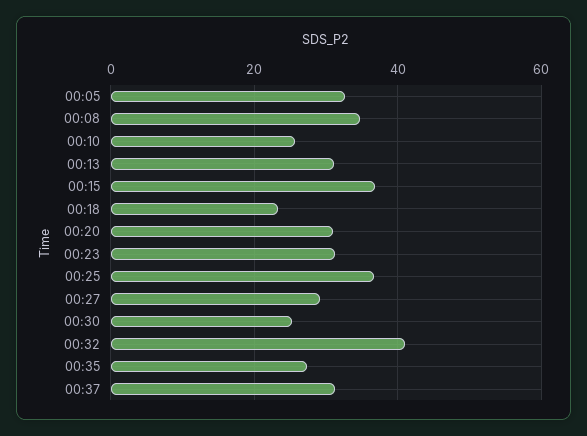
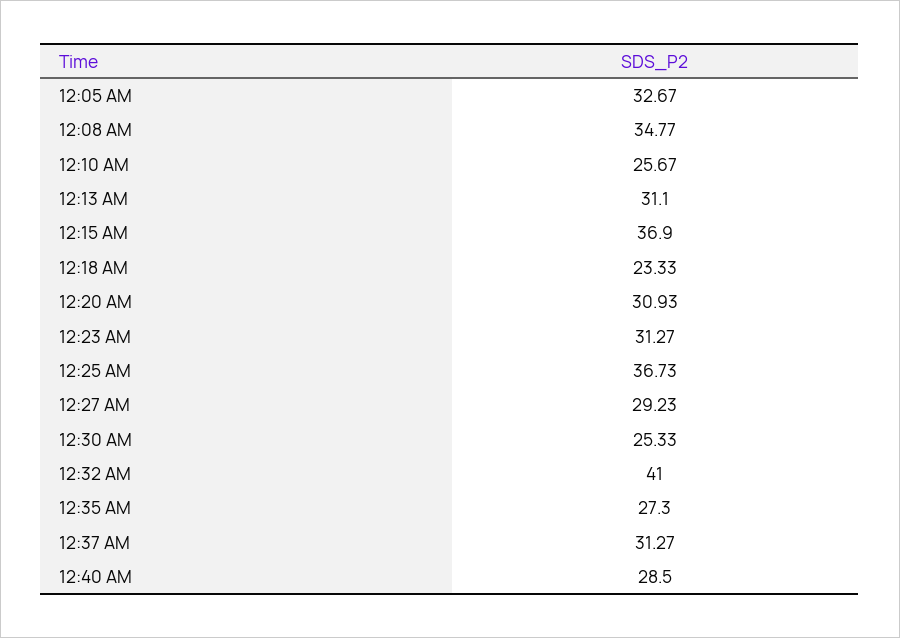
12:40 AM: none -> 28.5

